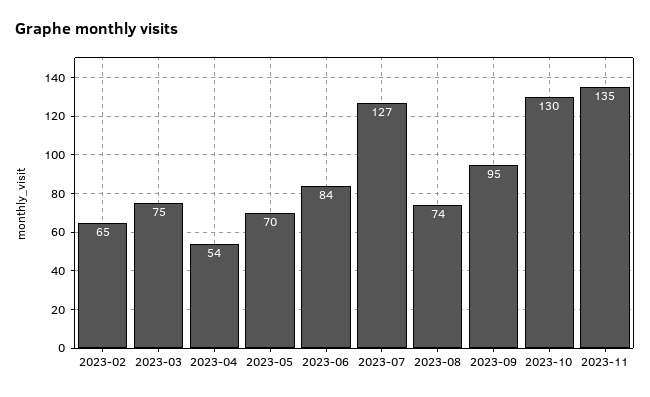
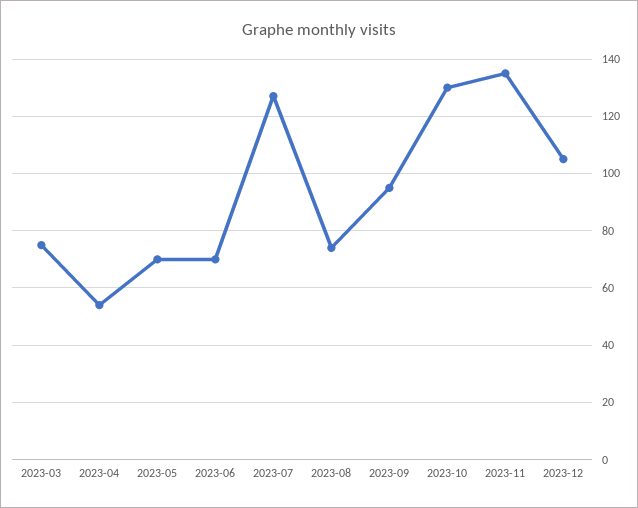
2023-02: 65 -> none
2023-06: 84 -> 70
2023-12: none -> 105

